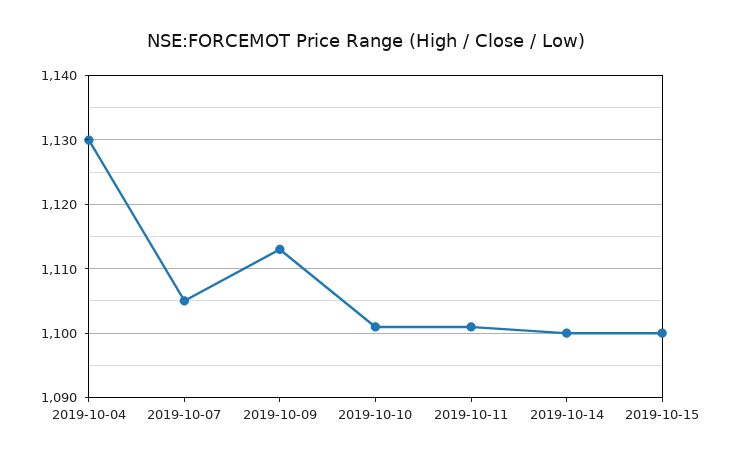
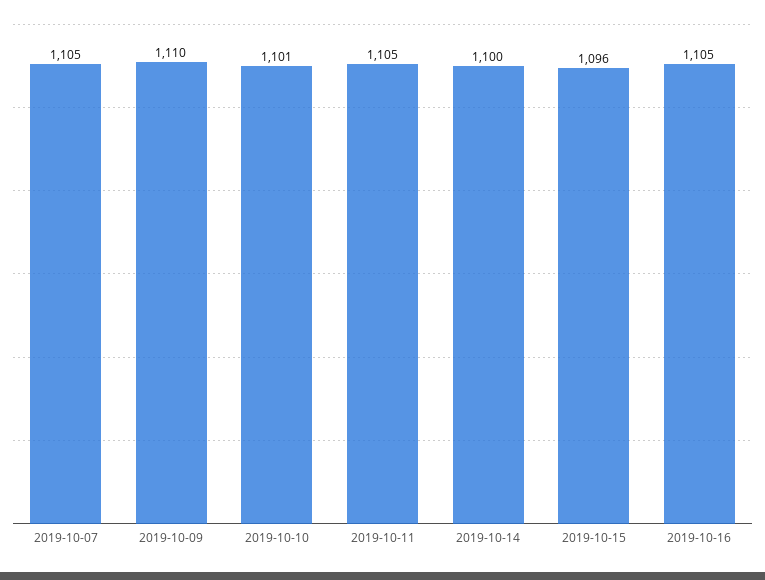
2019-10-04: 1130 -> none
2019-10-09: 1113 -> 1110
2019-10-11: 1101 -> 1105
2019-10-15: 1100 -> 1096
2019-10-16: none -> 1105

